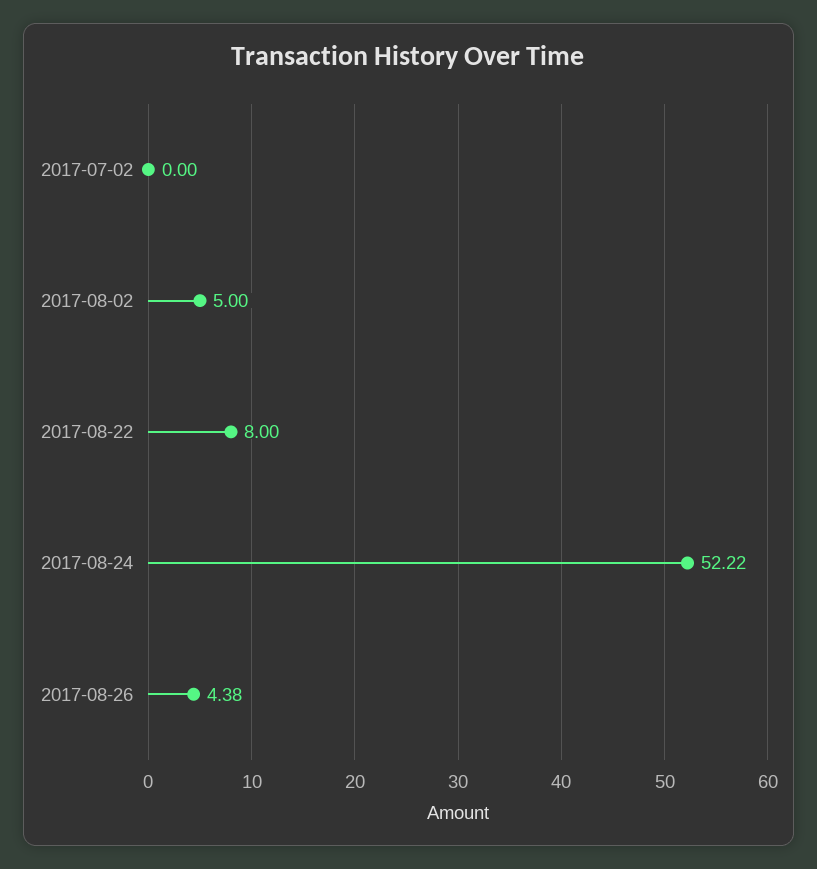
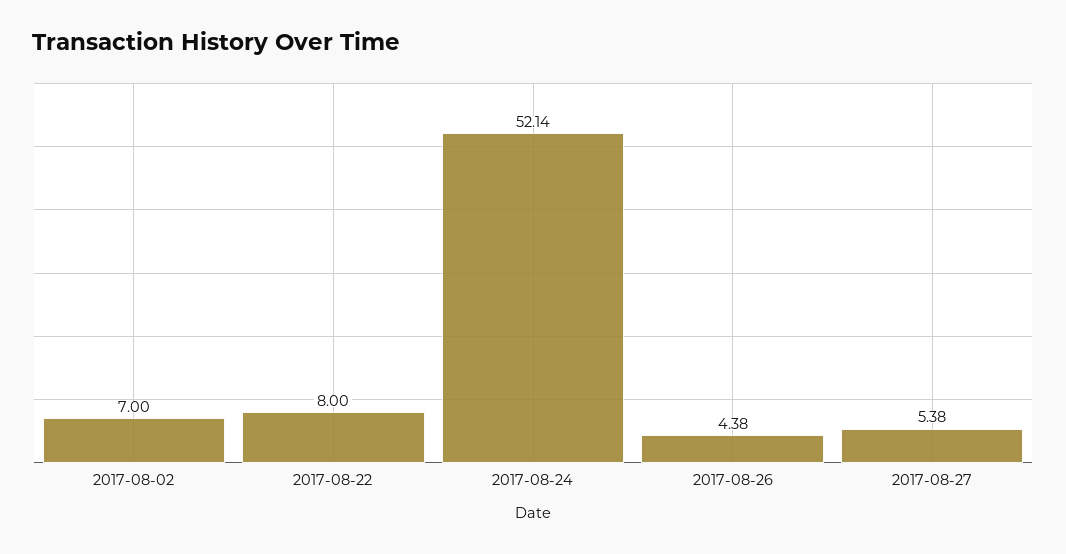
2017-07-02: 0 -> none
2017-08-02: 5 -> 7
2017-08-24: 52.22 -> 52.14
2017-08-27: none -> 5.38

